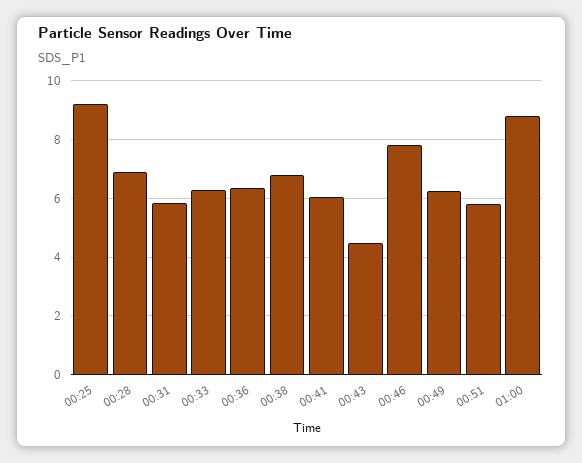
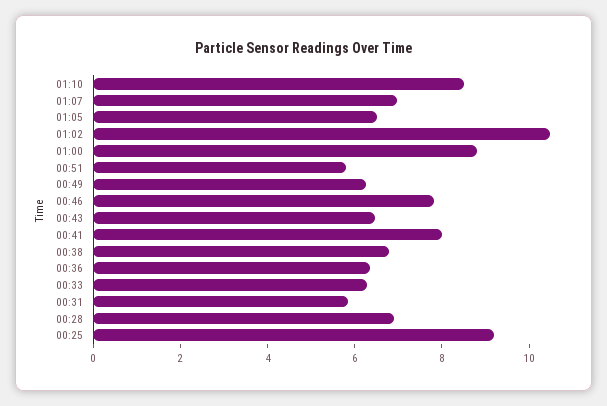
00:41: 6 -> 8
00:43: 4.5 -> 6.5
01:10: none -> 8.5
01:07: none -> 7
01:05: none -> 6.5
01:02: none -> 10.5

